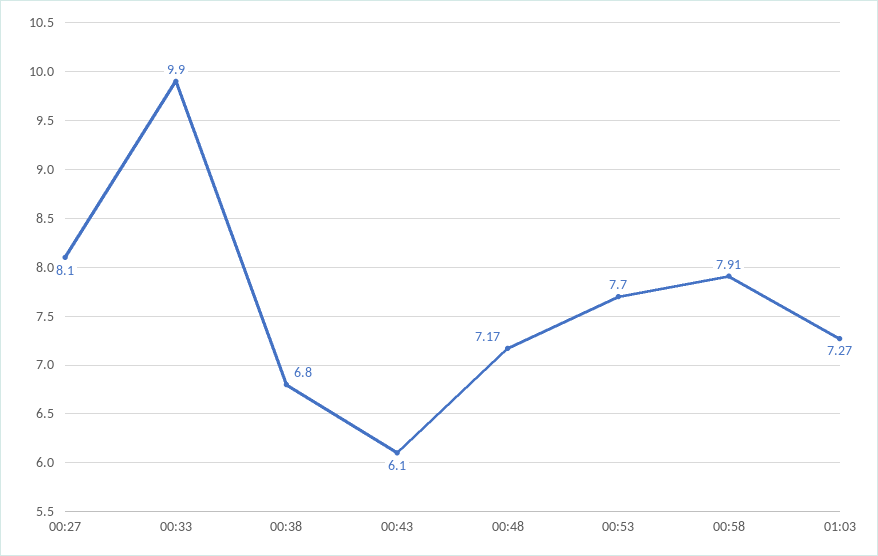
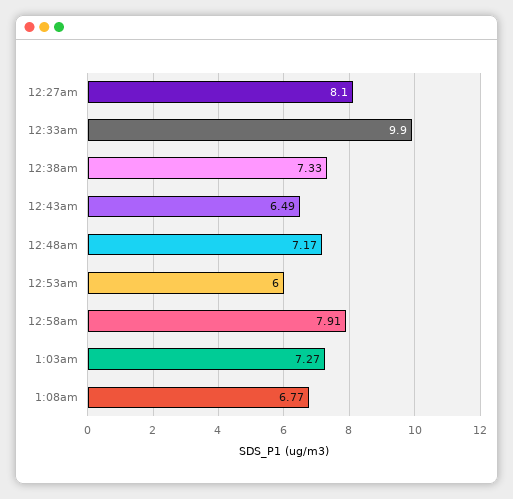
00:38: 6.8 -> 7.33
00:43: 6.1 -> 6.49
00:53: 7.7 -> 6
1:08am: none -> 6.77

